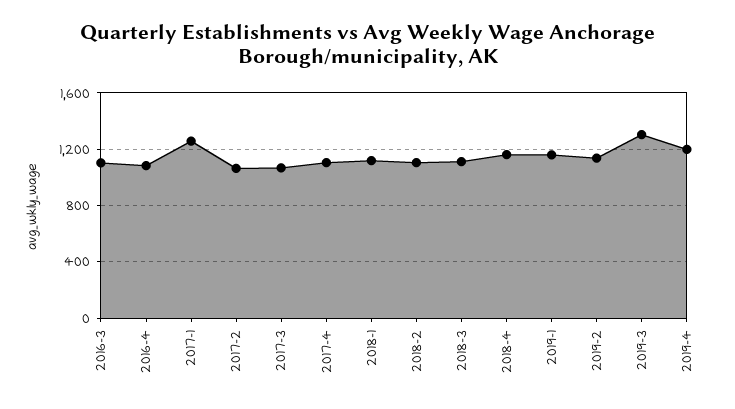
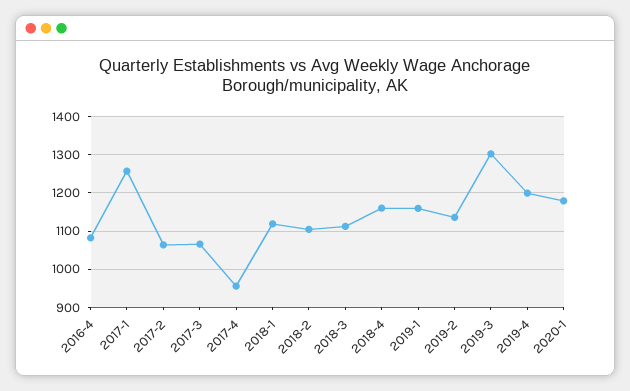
2016-3: 1100 -> none
2017-4: 1100 -> 960
2020-1: none -> 1180

